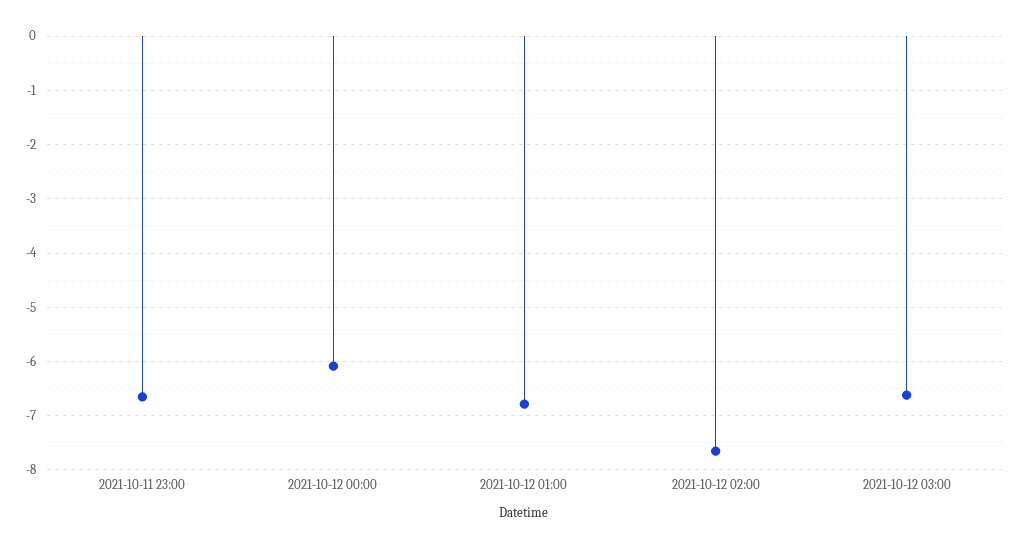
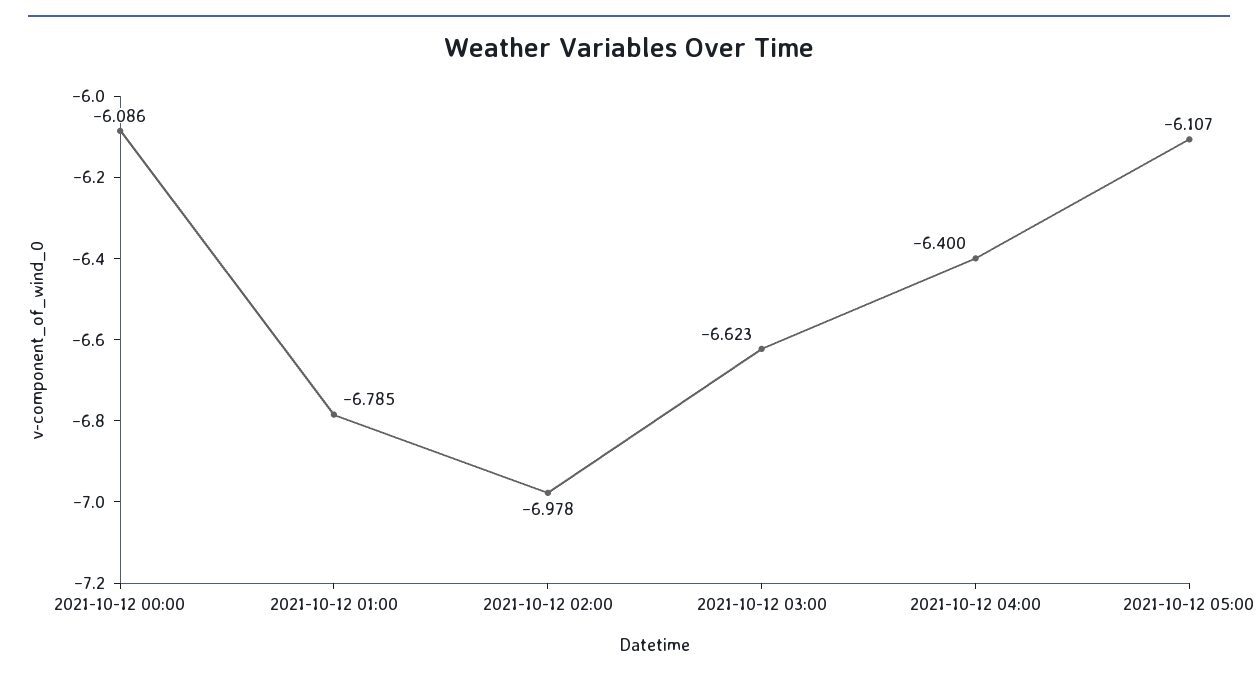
2021-10-11 23:00: -6.6 -> none
2021-10-12 02:00: -7.6 -> -6.978
2021-10-12 04:00: none -> -6.4
2021-10-12 05:00: none -> -6.107

